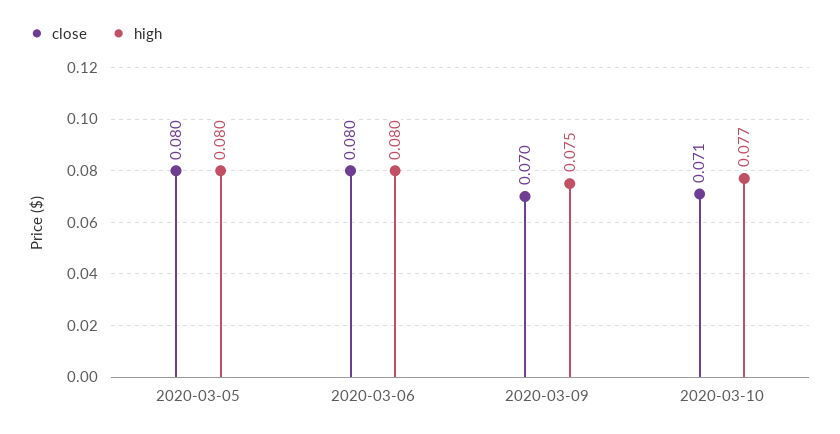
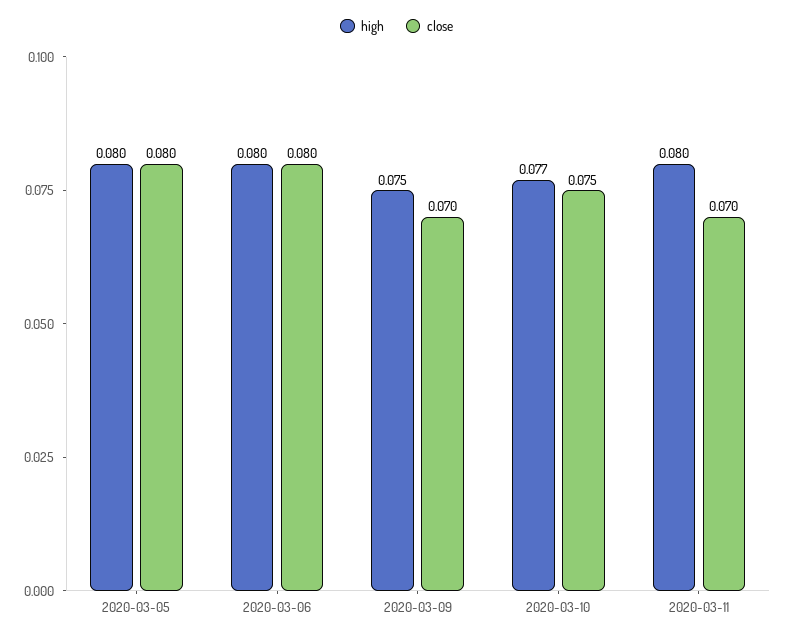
close, 2020-03-10: 0.071 -> 0.075
high, 2020-03-11: none -> 0.08
close, 2020-03-11: none -> 0.07

